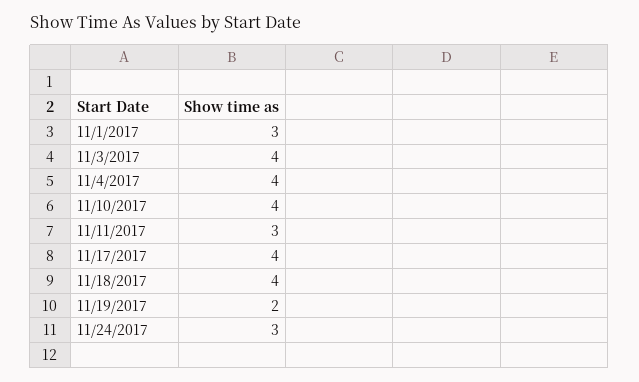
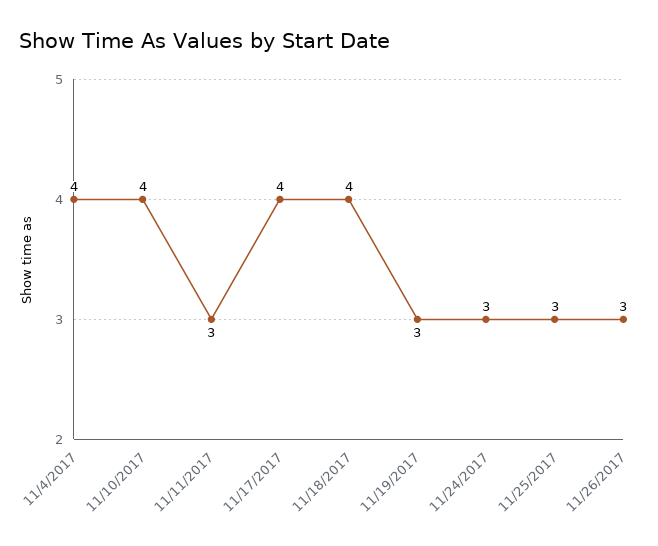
11/1/2017: 3 -> none
11/3/2017: 4 -> none
11/19/2017: 2 -> 3
11/25/2017: none -> 3
11/26/2017: none -> 3

